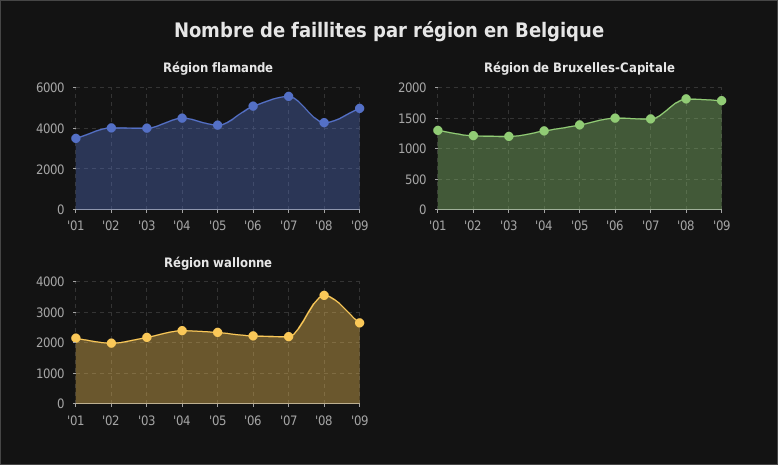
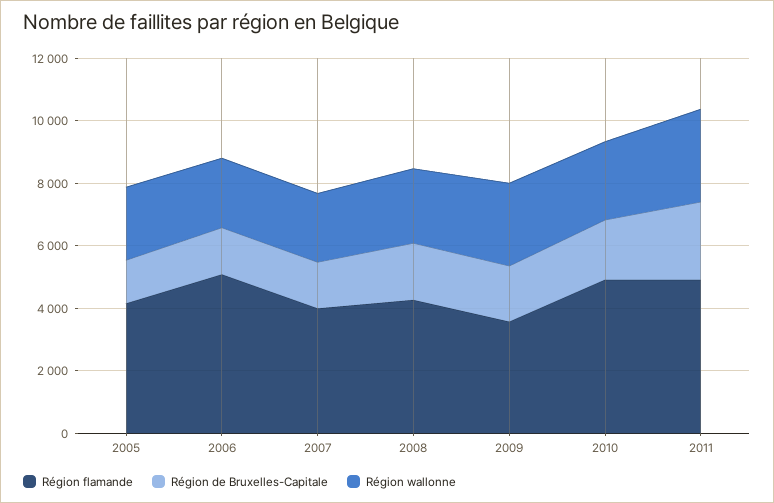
Région flamande, '01: 3500 -> none
Région flamande, '02: 4000 -> none
Région flamande, '03: 4000 -> none
Région flamande, '04: 4500 -> none
Région flamande, '07: 5500 -> 4000
Région flamande, '09: 5000 -> 3500
Région de Bruxelles-Capitale, '01: 1300 -> none
Région de Bruxelles-Capitale, '02: 1200 -> none
Région de Bruxelles-Capitale, '03: 1200 -> none
Région de Bruxelles-Capitale, '04: 1300 -> none
Région wallonne, '01: 2200 -> none
Région wallonne, '02: 2000 -> none
Région wallonne, '03: 2200 -> none
Région wallonne, '04: 2400 -> none
Région wallonne, '08: 3600 -> 2500
Région flamande, 2010: none -> 5000
Région de Bruxelles-Capitale, 2010: none -> 2000
Région wallonne, 2010: none -> 2500
Région flamande, 2011: none -> 5000
Région de Bruxelles-Capitale, 2011: none -> 2500
Région wallonne, 2011: none -> 3000

